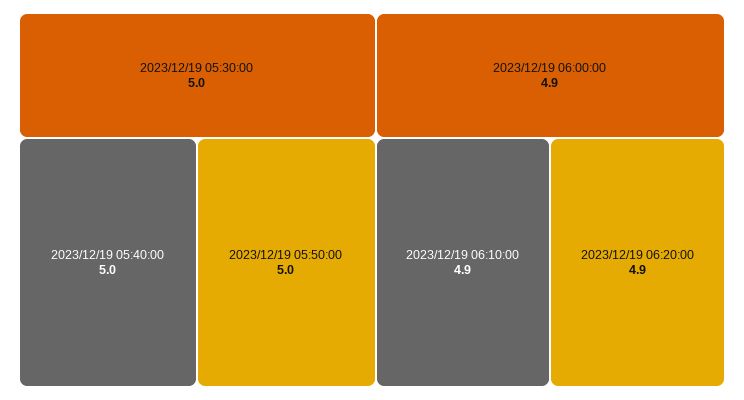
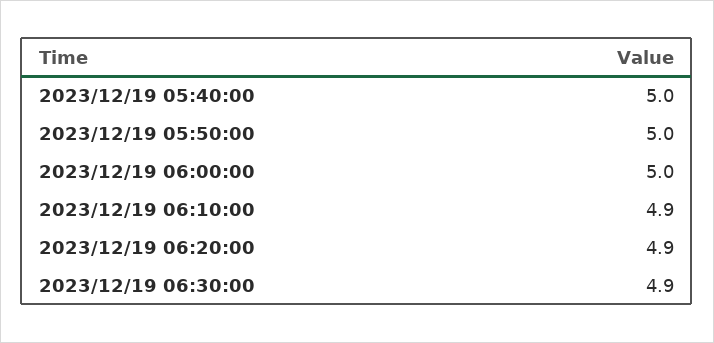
2023/12/19 05:30:00: 5 -> none
2023/12/19 06:00:00: 4.9 -> 5
2023/12/19 06:30:00: none -> 4.9

